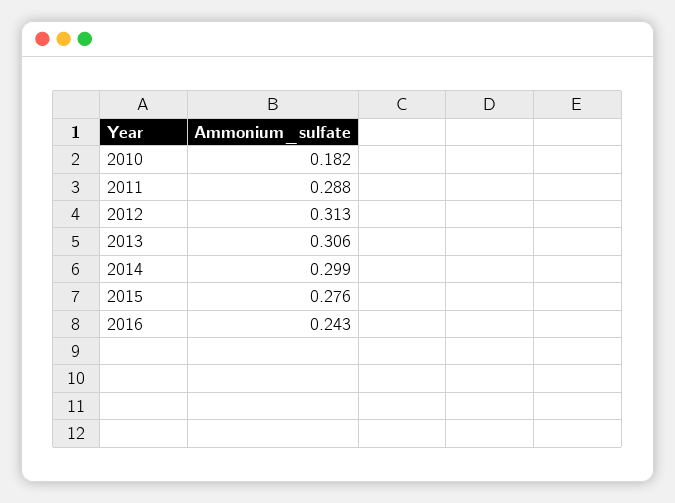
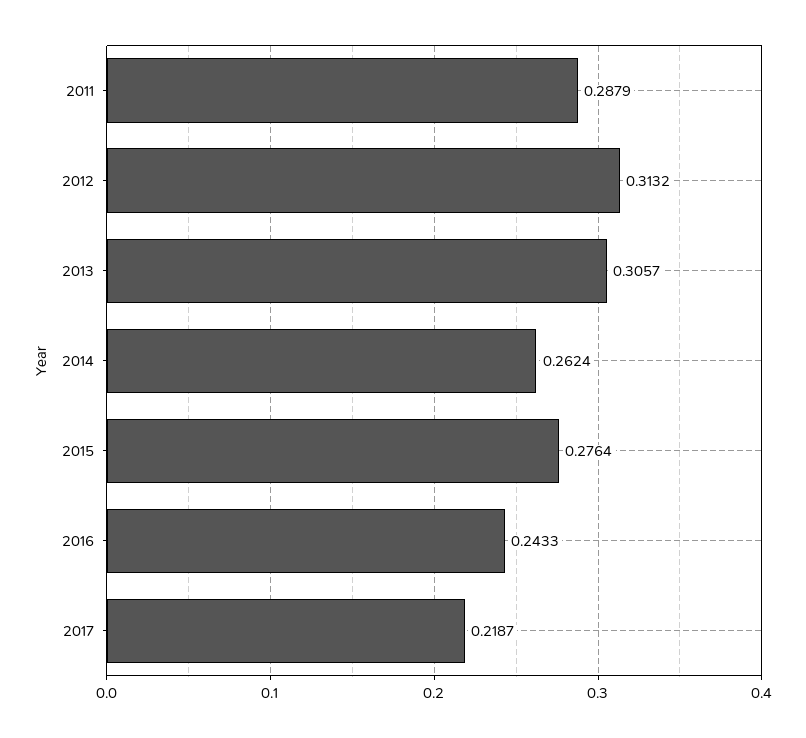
2010: 0.182 -> none
2014: 0.299 -> 0.2624
2017: none -> 0.2187

